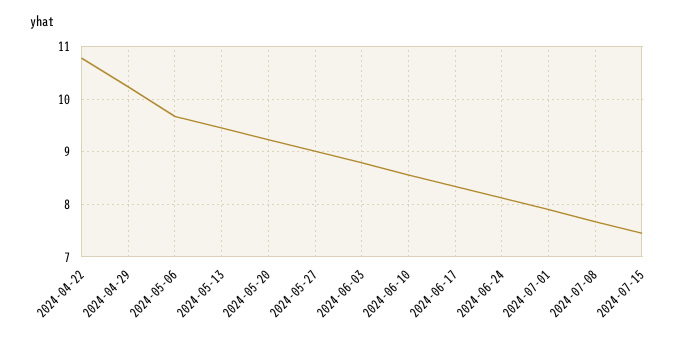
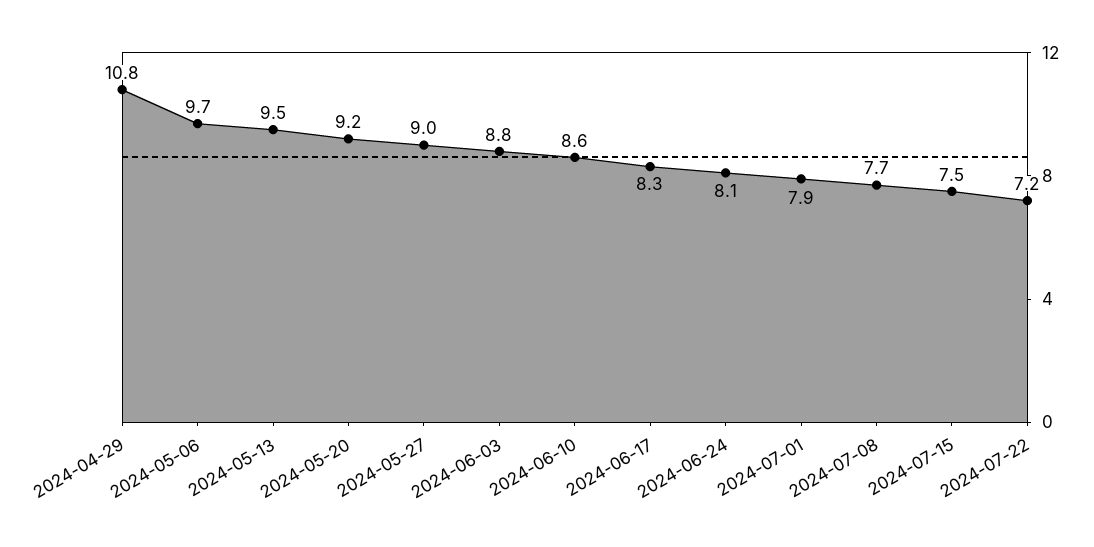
2024-04-22: 10.8 -> none
2024-04-29: 10.2 -> 10.8
2024-07-22: none -> 7.2

